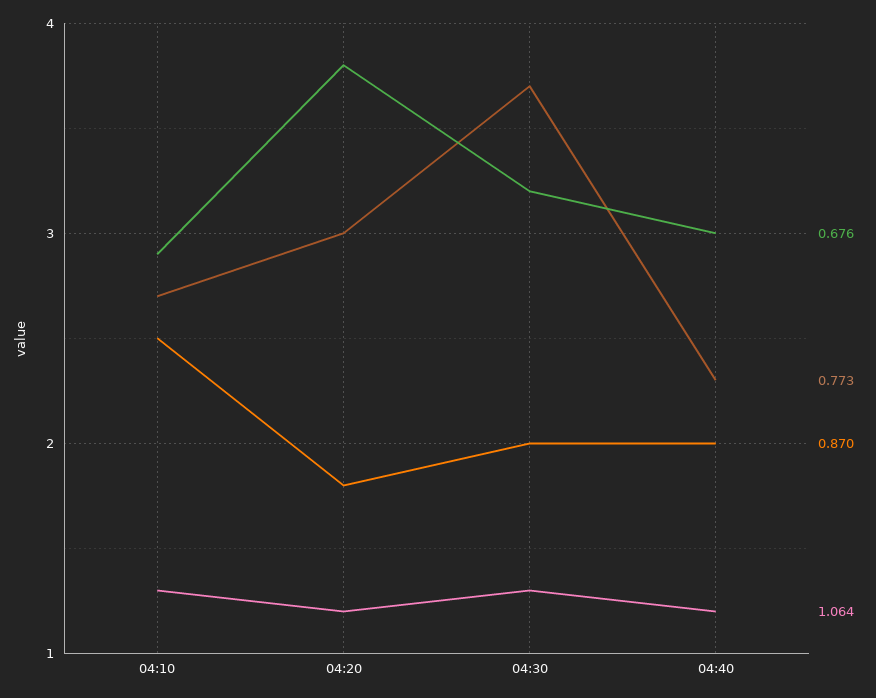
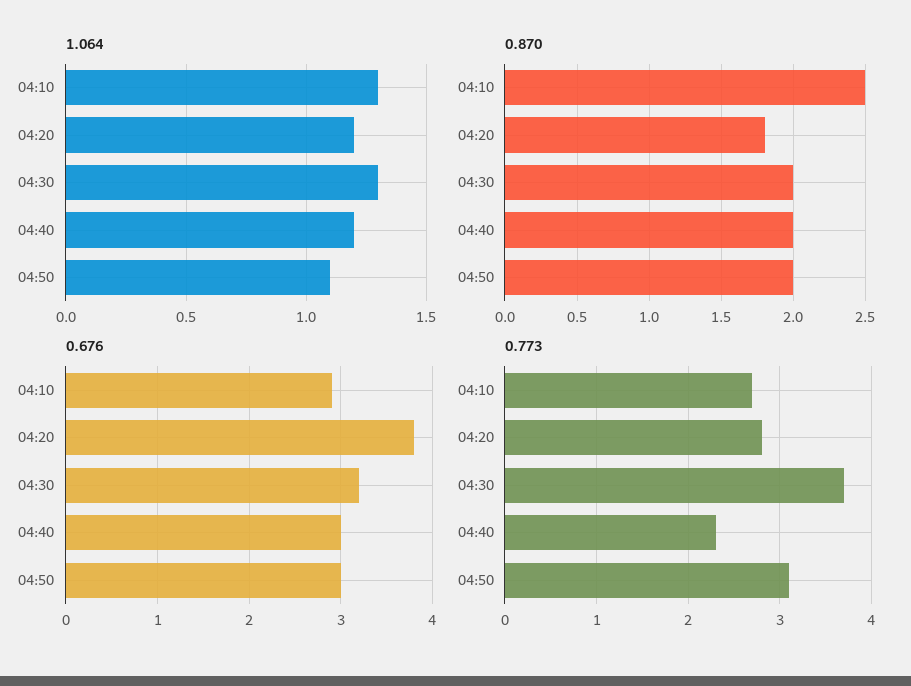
0.773, 04:20: 3 -> 2.8
1.064, 04:50: none -> 1.1
0.870, 04:50: none -> 2
0.676, 04:50: none -> 3
0.773, 04:50: none -> 3.1

